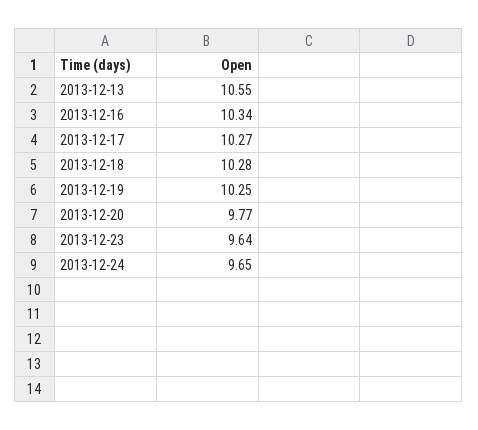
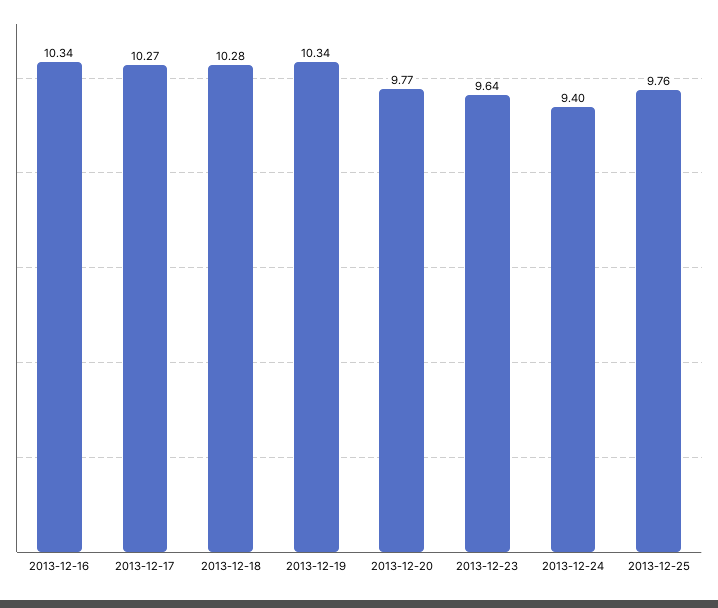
2013-12-13: 10.55 -> none
2013-12-19: 10.25 -> 10.34
2013-12-24: 9.65 -> 9.4
2013-12-25: none -> 9.76

